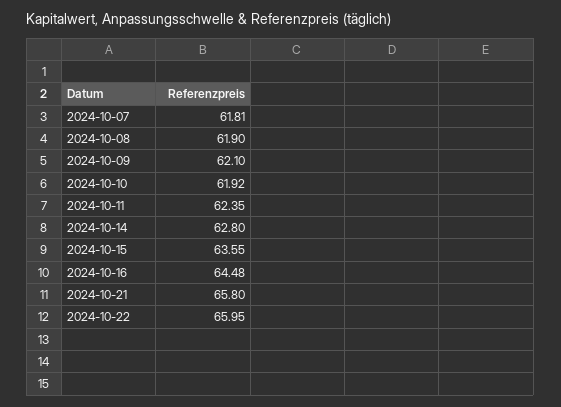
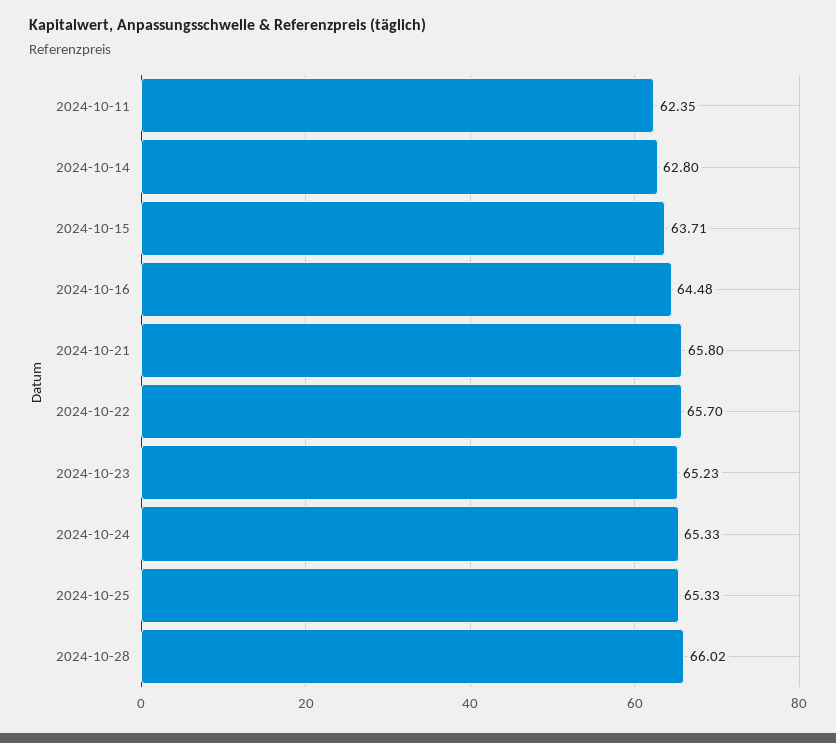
2024-10-07: 61.81 -> none
2024-10-08: 61.9 -> none
2024-10-09: 62.1 -> none
2024-10-10: 61.92 -> none
2024-10-15: 63.55 -> 63.71
2024-10-22: 65.95 -> 65.7
2024-10-23: none -> 65.23
2024-10-24: none -> 65.33
2024-10-25: none -> 65.33
2024-10-28: none -> 66.02

